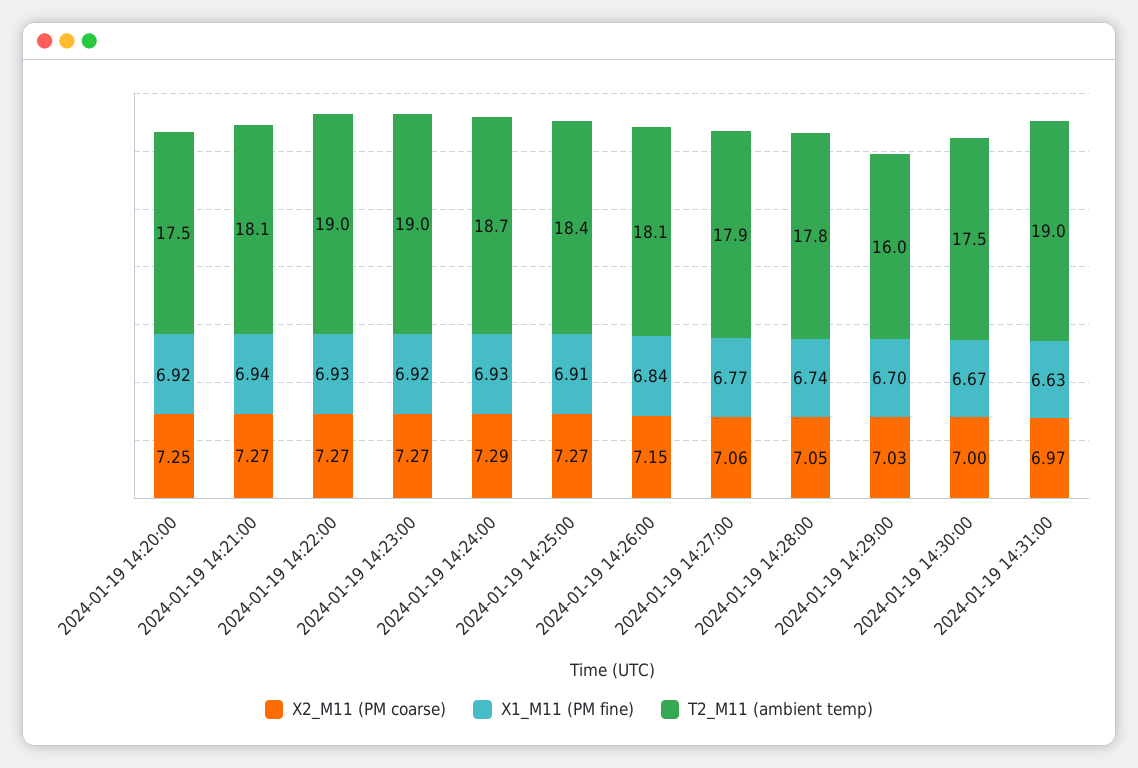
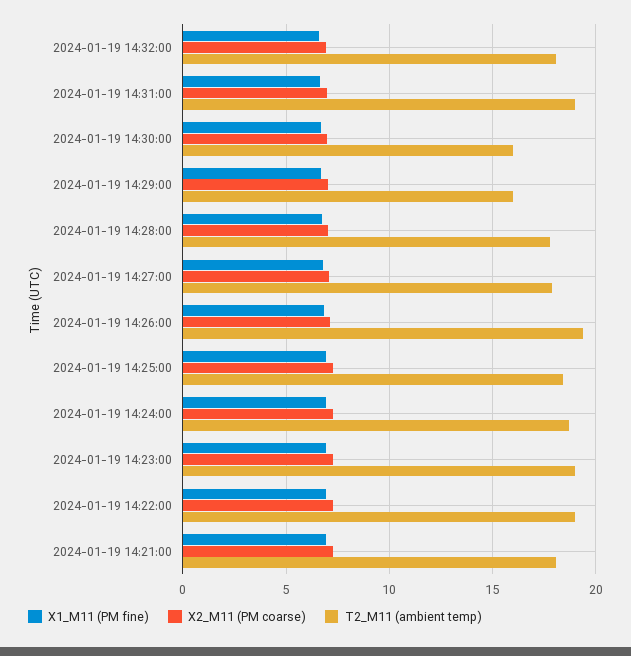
X2_M11 (PM coarse), 2024-01-19 14:20:00: 7.25 -> none
X1_M11 (PM fine), 2024-01-19 14:20:00: 6.92 -> none
T2_M11 (ambient temp), 2024-01-19 14:20:00: 17.5 -> none
T2_M11 (ambient temp), 2024-01-19 14:26:00: 18.1 -> 19.5
T2_M11 (ambient temp), 2024-01-19 14:30:00: 17.5 -> 16
X1_M11 (PM fine), 2024-01-19 14:32:00: none -> 6.5
X2_M11 (PM coarse), 2024-01-19 14:32:00: none -> 7
T2_M11 (ambient temp), 2024-01-19 14:32:00: none -> 18

